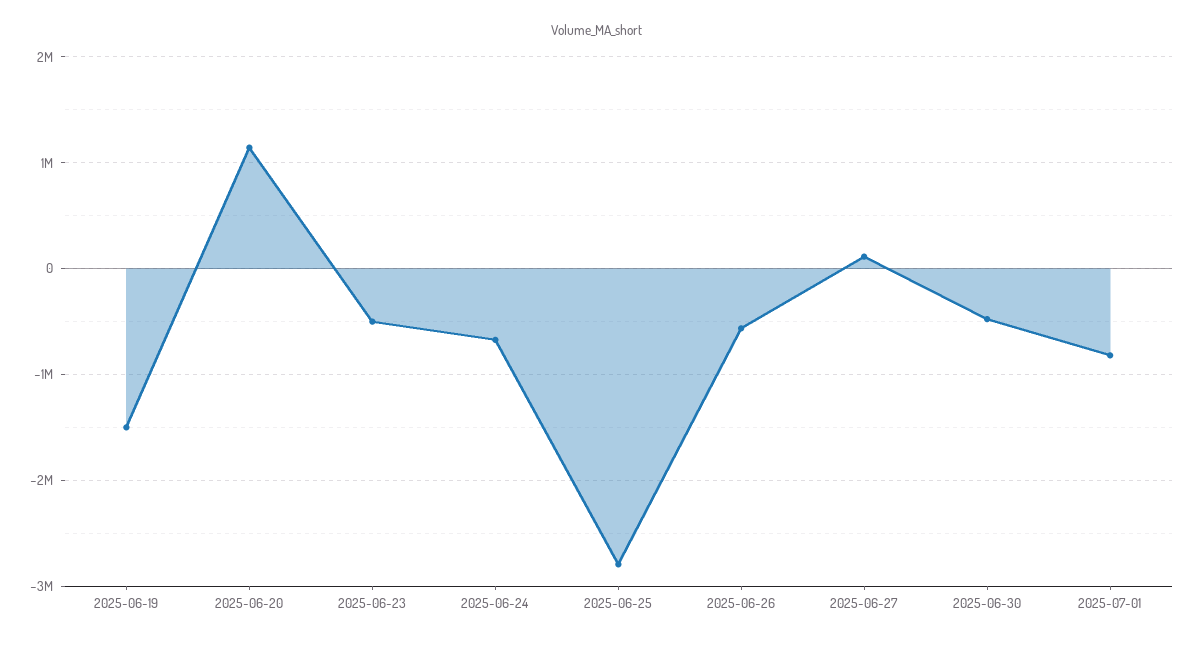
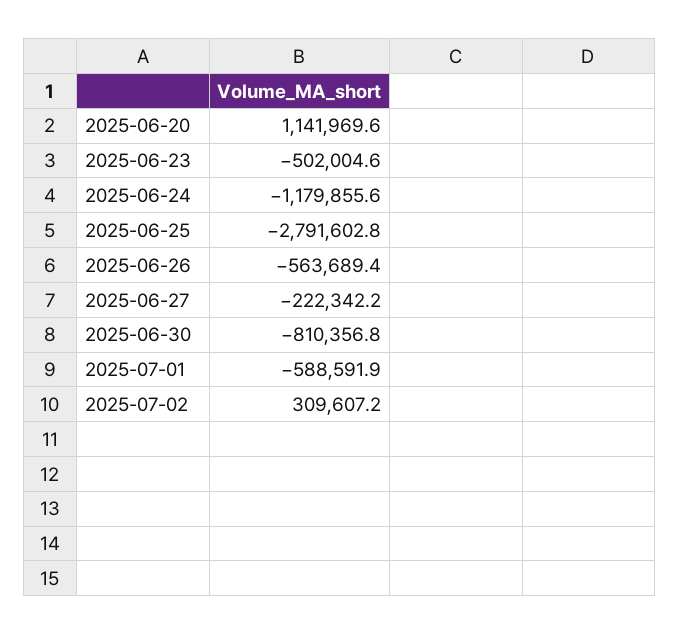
2025-06-19: -1500000 -> none
2025-06-24: -700000 -> -1179855.6
2025-06-27: 100000 -> -222342.2
2025-06-30: -500000 -> -810356.8
2025-07-01: -800000 -> -588591.9
2025-07-02: none -> 309607.2

